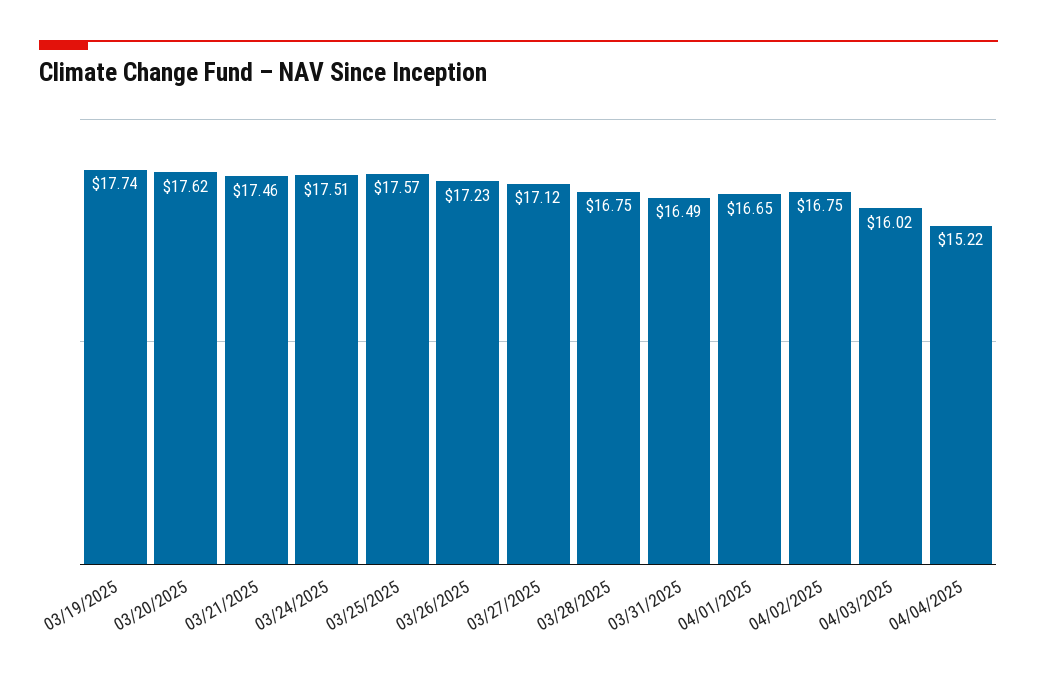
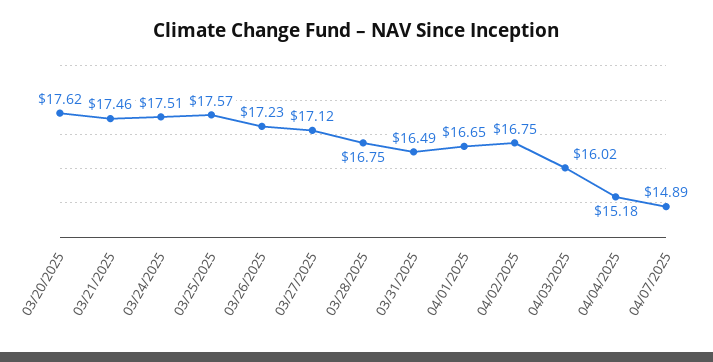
03/19/2025: 17.74 -> none
04/04/2025: 15.22 -> 15.18
04/07/2025: none -> 14.89

